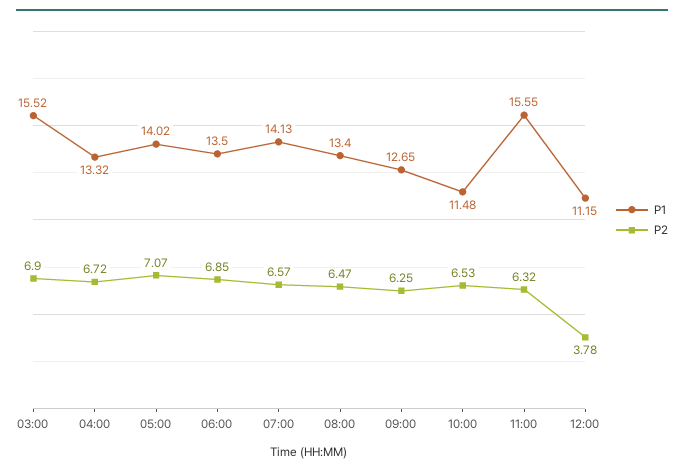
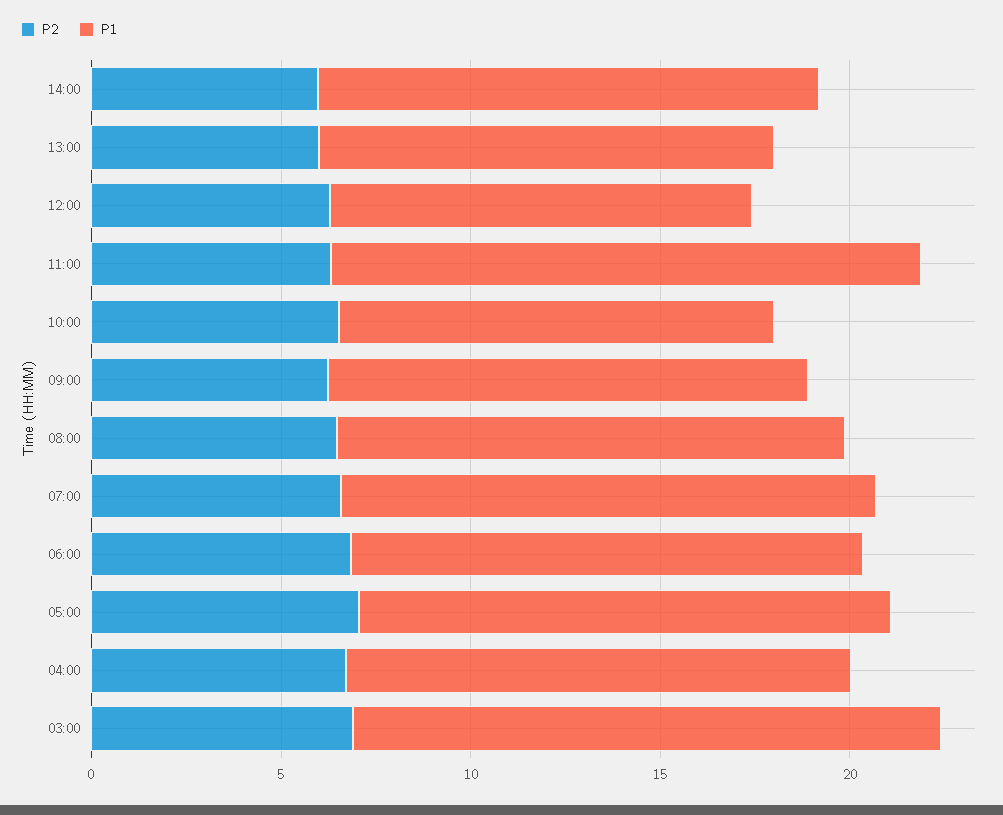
P2, 12:00: 3.78 -> 6
P2, 14:00: none -> 6
P1, 14:00: none -> 13
P2, 13:00: none -> 6
P1, 13:00: none -> 12

